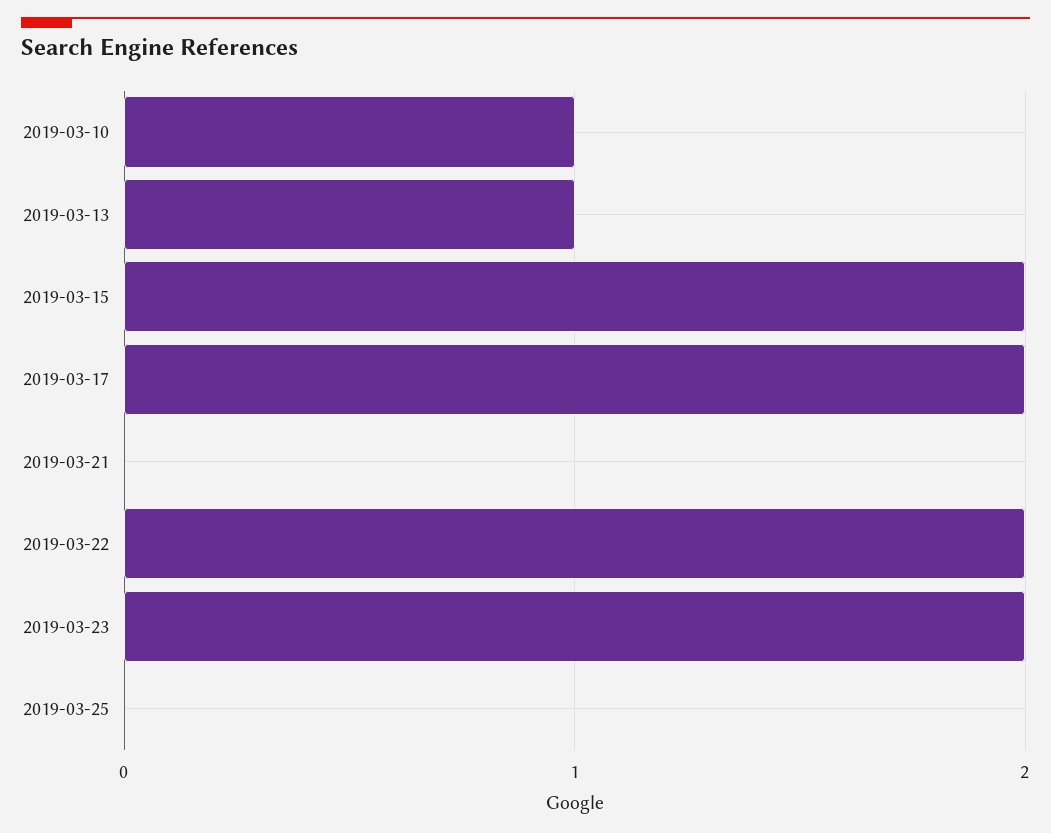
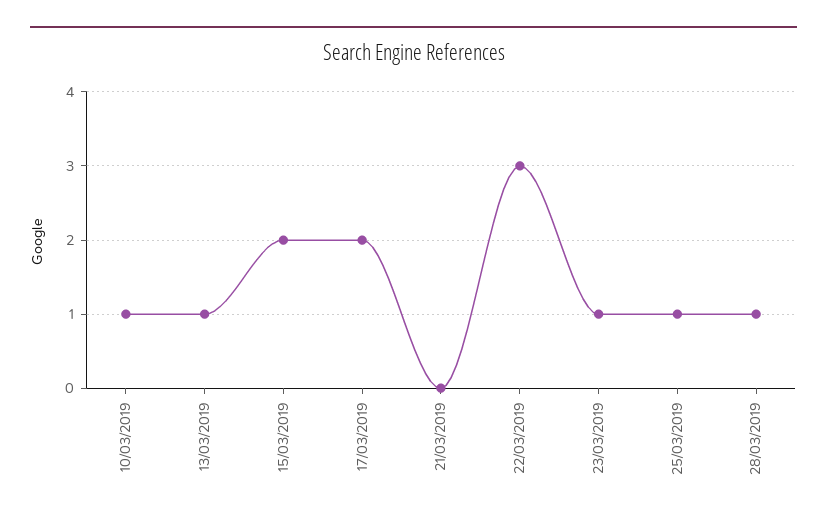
2019-03-22: 2 -> 3
2019-03-23: 2 -> 1
2019-03-25: 0 -> 1
28/03/2019: none -> 1

